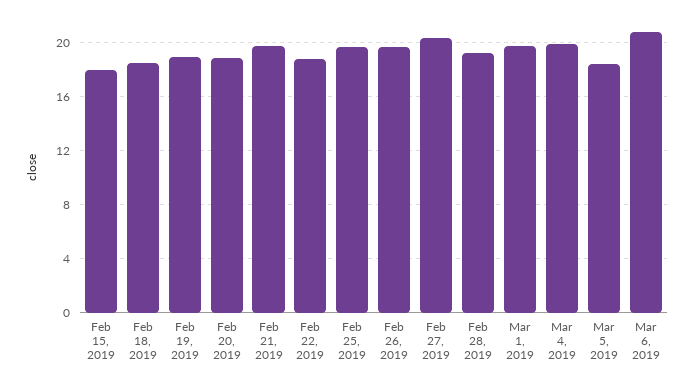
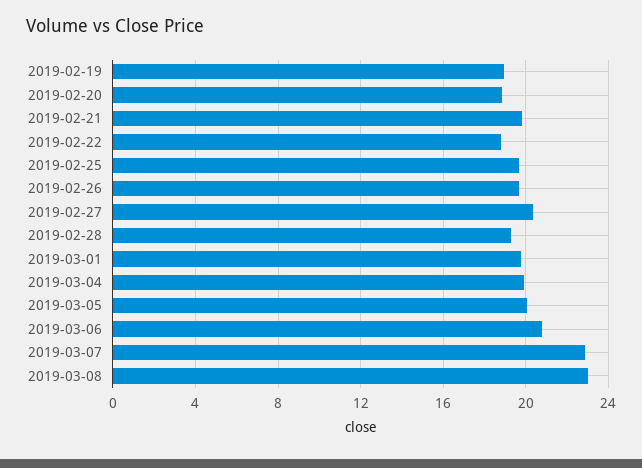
Feb 15, 2019: 18 -> none
Feb 18, 2019: 18.5 -> none
Mar 5, 2019: 18.5 -> 20
2019-03-07: none -> 23
2019-03-08: none -> 23

